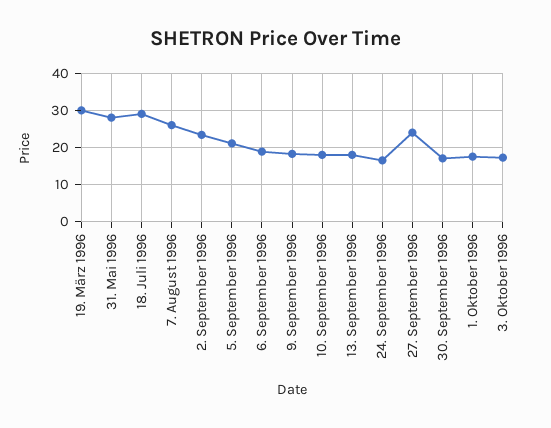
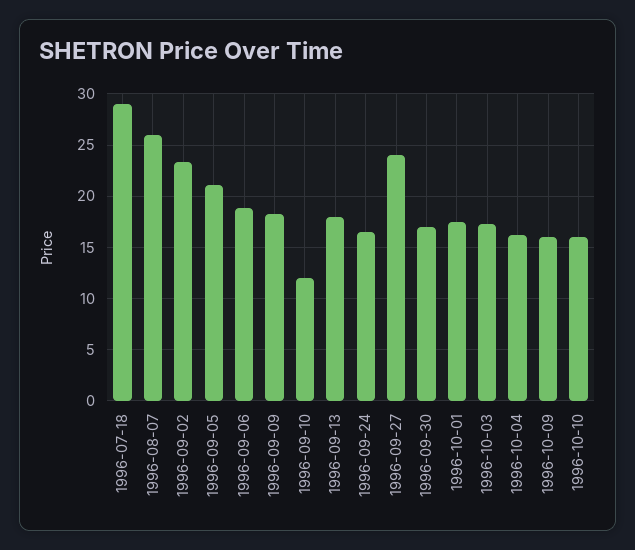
19. März 1996: 30 -> none
31. Mai 1996: 28 -> none
10. September 1996: 18 -> 12
1996-10-04: none -> 16
1996-10-09: none -> 16
1996-10-10: none -> 16

